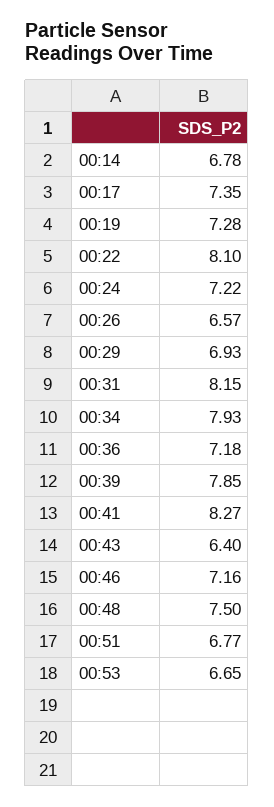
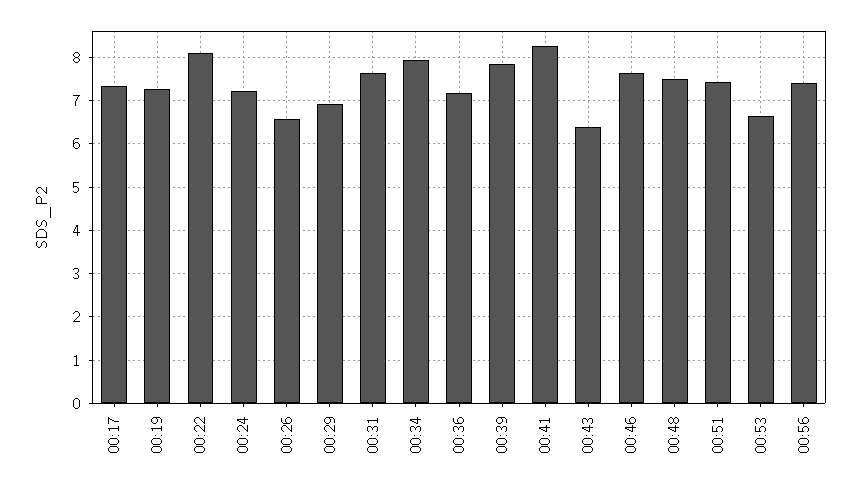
00:14: 6.78 -> none
00:31: 8.15 -> 7.6
00:46: 7.16 -> 7.6
00:51: 6.77 -> 7.4
00:56: none -> 7.4

